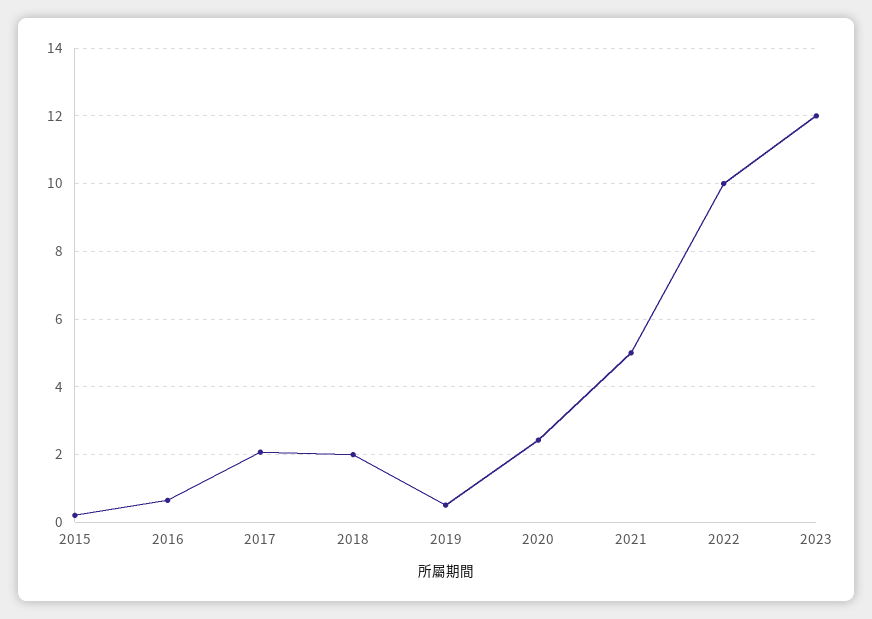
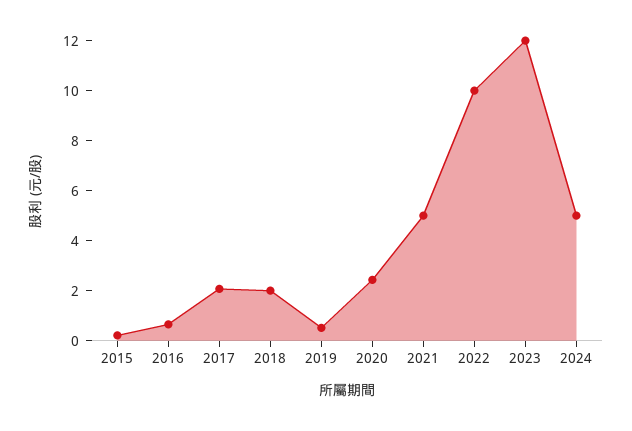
2024: none -> 5

